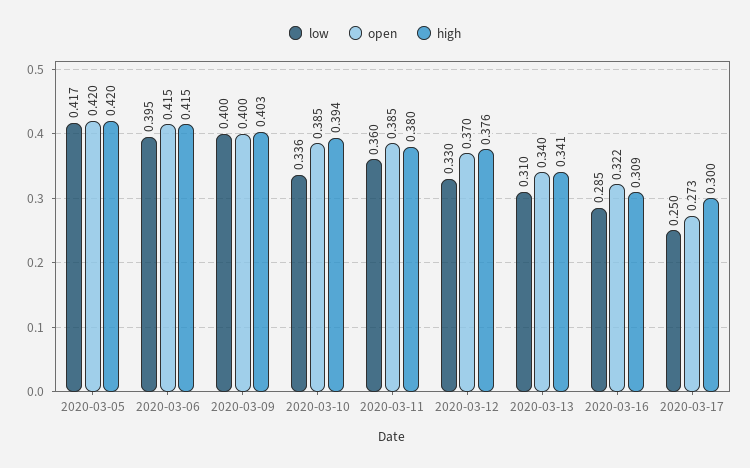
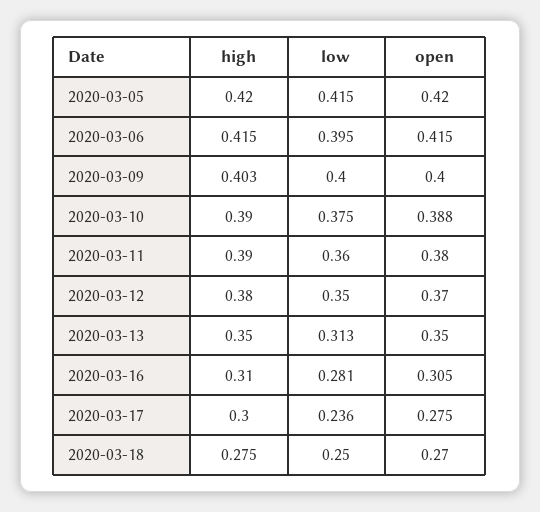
low, 2020-03-05: 0.417 -> 0.415
low, 2020-03-10: 0.336 -> 0.375
open, 2020-03-10: 0.385 -> 0.388
high, 2020-03-10: 0.394 -> 0.39
open, 2020-03-11: 0.385 -> 0.38
high, 2020-03-11: 0.38 -> 0.39
low, 2020-03-12: 0.33 -> 0.35
high, 2020-03-12: 0.376 -> 0.38
low, 2020-03-13: 0.31 -> 0.313
open, 2020-03-13: 0.34 -> 0.35
high, 2020-03-13: 0.341 -> 0.35
low, 2020-03-16: 0.285 -> 0.281
open, 2020-03-16: 0.322 -> 0.305
high, 2020-03-16: 0.309 -> 0.31
low, 2020-03-17: 0.25 -> 0.236
open, 2020-03-17: 0.273 -> 0.275
high, 2020-03-18: none -> 0.275
low, 2020-03-18: none -> 0.25
open, 2020-03-18: none -> 0.27

